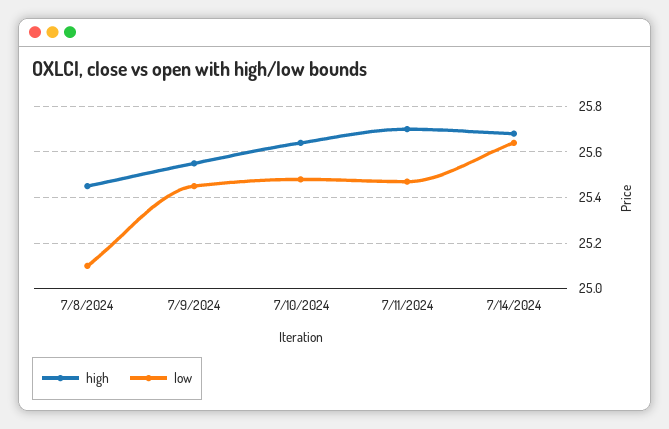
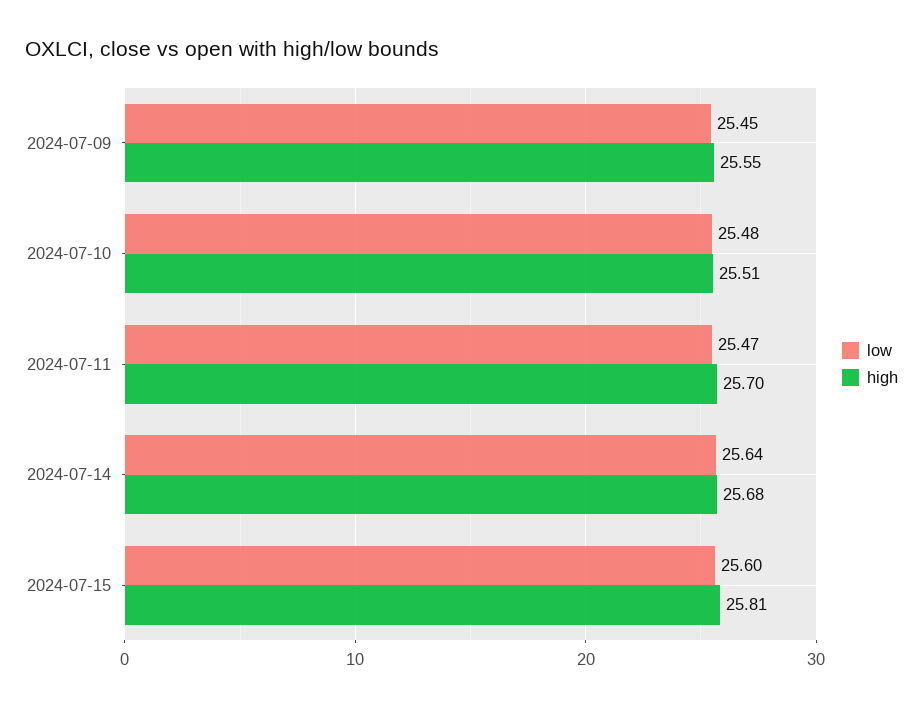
high, 7/8/2024: 25.45 -> none
low, 7/8/2024: 25.1 -> none
high, 7/10/2024: 25.65 -> 25.51
low, 2024-07-15: none -> 25.6
high, 2024-07-15: none -> 25.81

